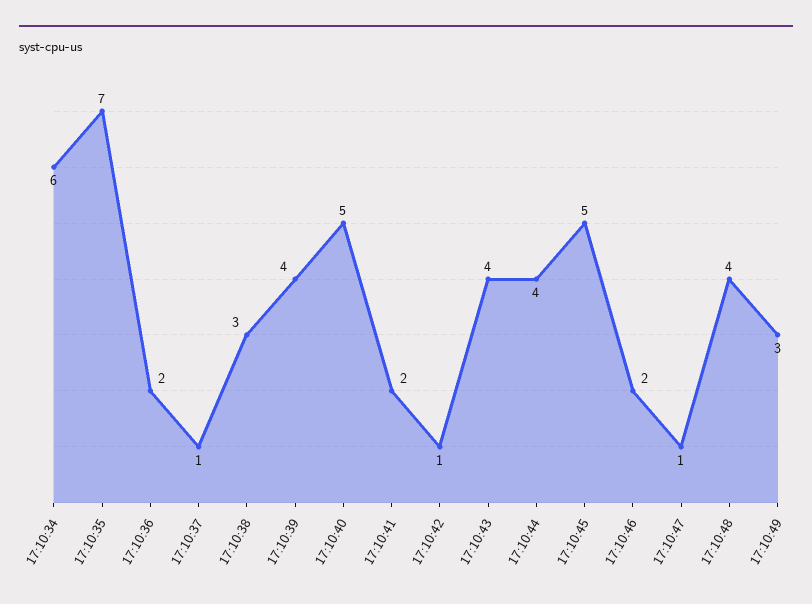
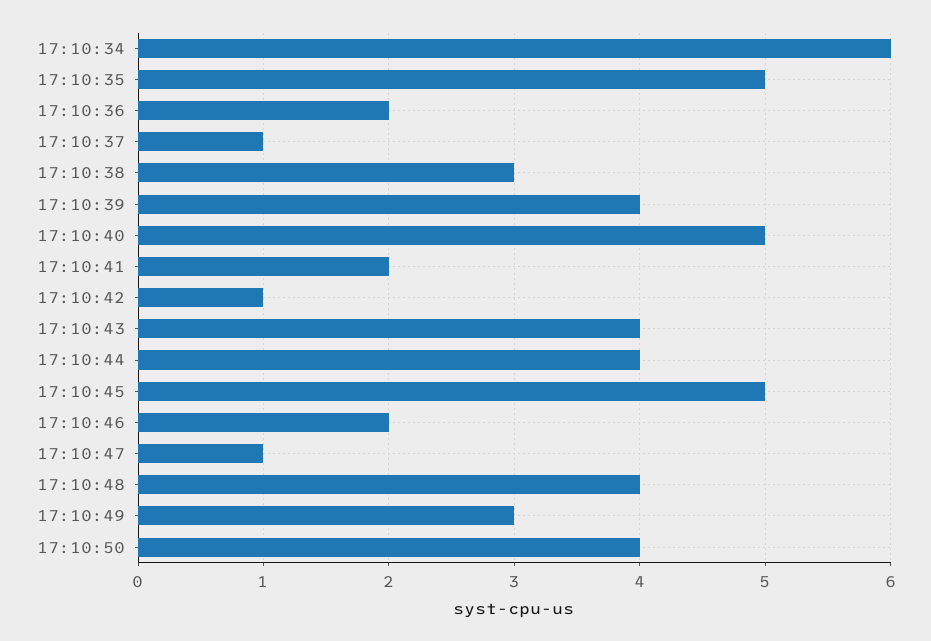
17:10:35: 7 -> 5
17:10:50: none -> 4

